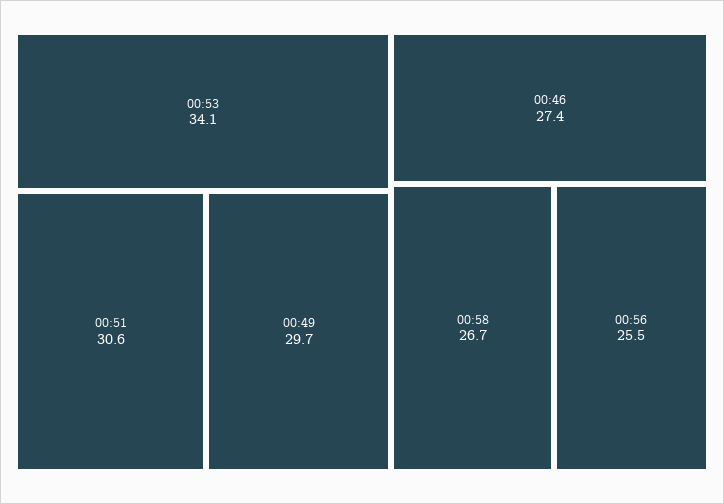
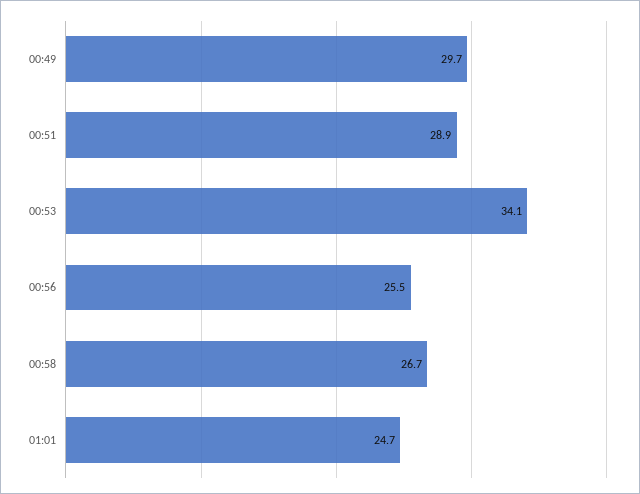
00:51: 30.6 -> 28.9
00:46: 27.4 -> none
01:01: none -> 24.7

